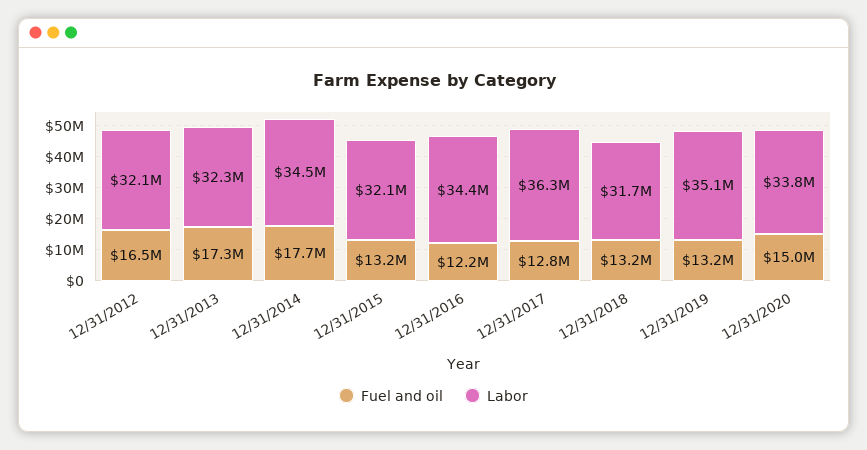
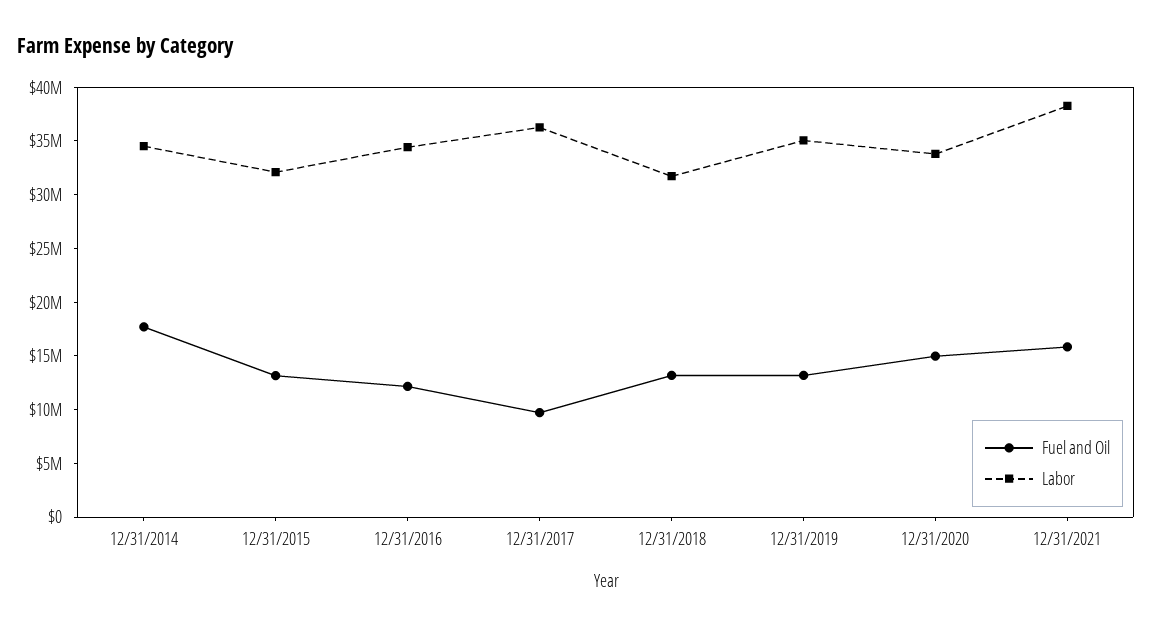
Fuel and oil, 12/31/2012: 16500000 -> none
Labor, 12/31/2012: 32100000 -> none
Fuel and oil, 12/31/2013: 17300000 -> none
Labor, 12/31/2013: 32300000 -> none
Fuel and oil, 12/31/2017: 12800000 -> 10000000
Fuel and oil, 12/31/2021: none -> 16000000
Labor, 12/31/2021: none -> 38000000

